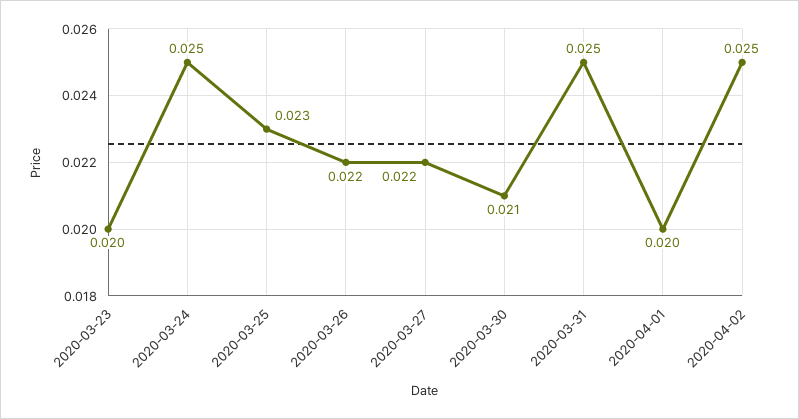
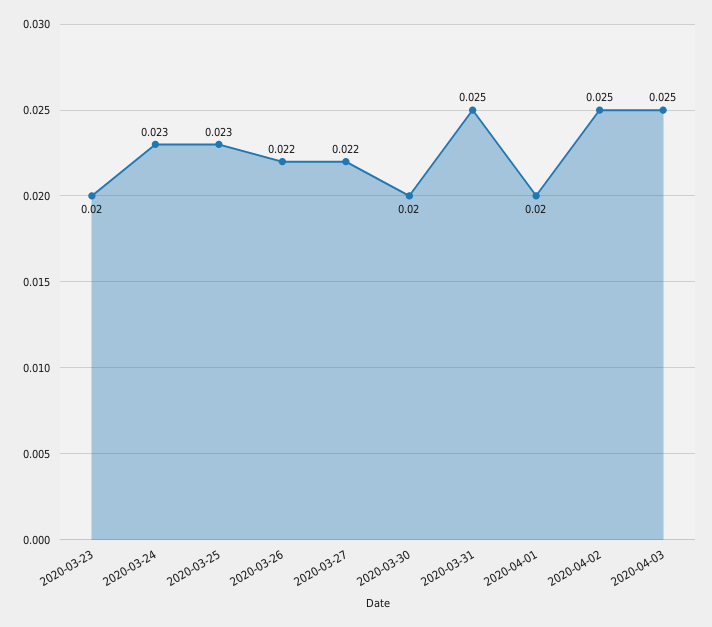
2020-03-24: 0.025 -> 0.023
2020-03-30: 0.021 -> 0.02
2020-04-03: none -> 0.025

